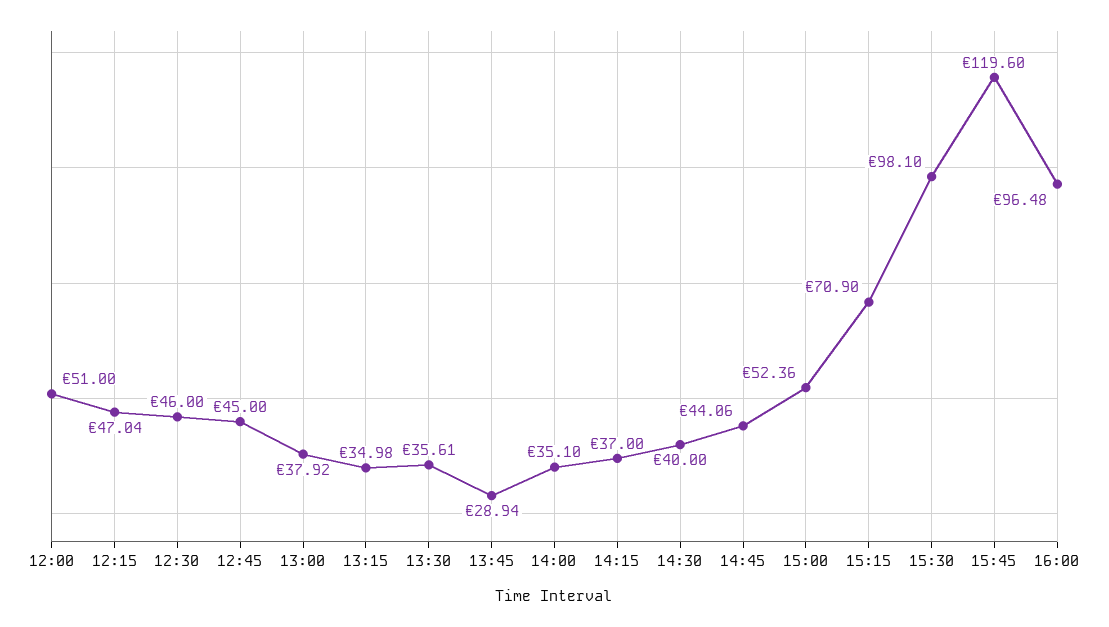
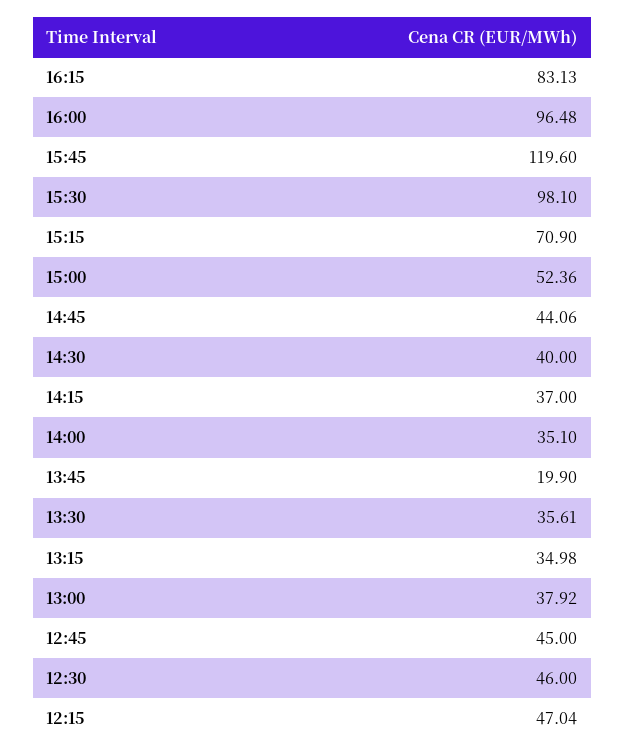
12:00: 51 -> none
13:45: 28.94 -> 19.9
16:15: none -> 83.13

